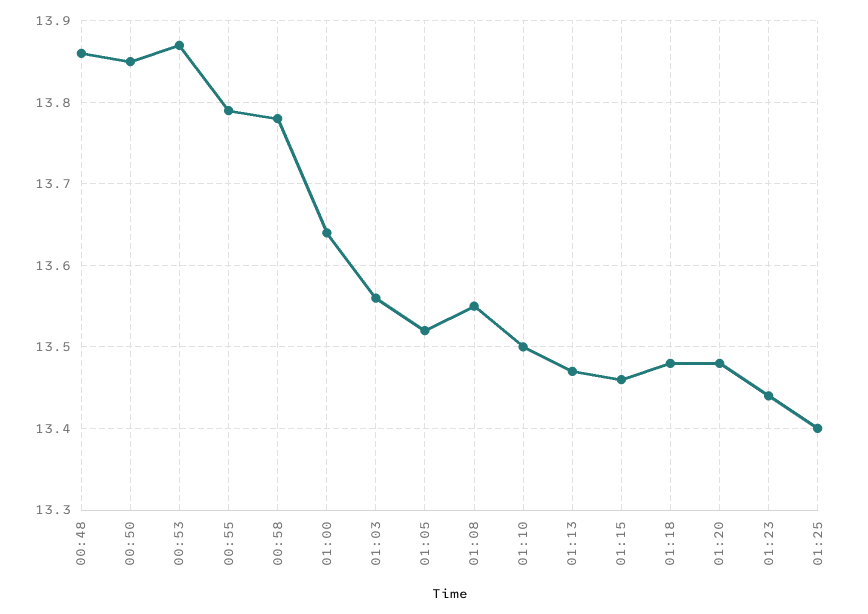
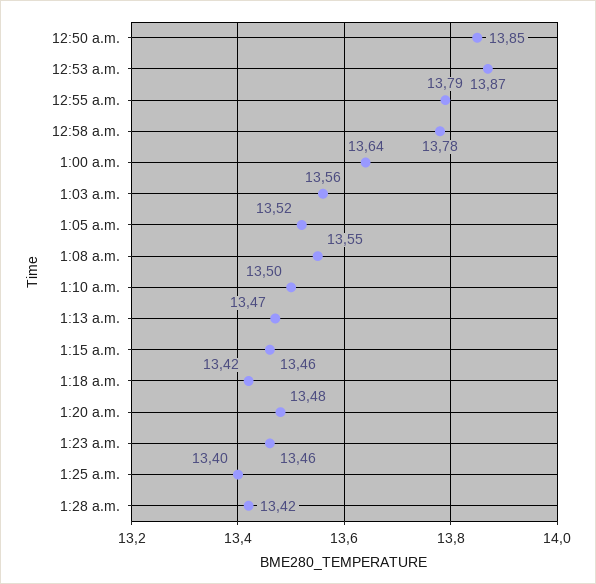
00:48: 13.86 -> none
01:18: 13.48 -> 13.42
01:23: 13.44 -> 13.46
1:28 a.m.: none -> 13.42

